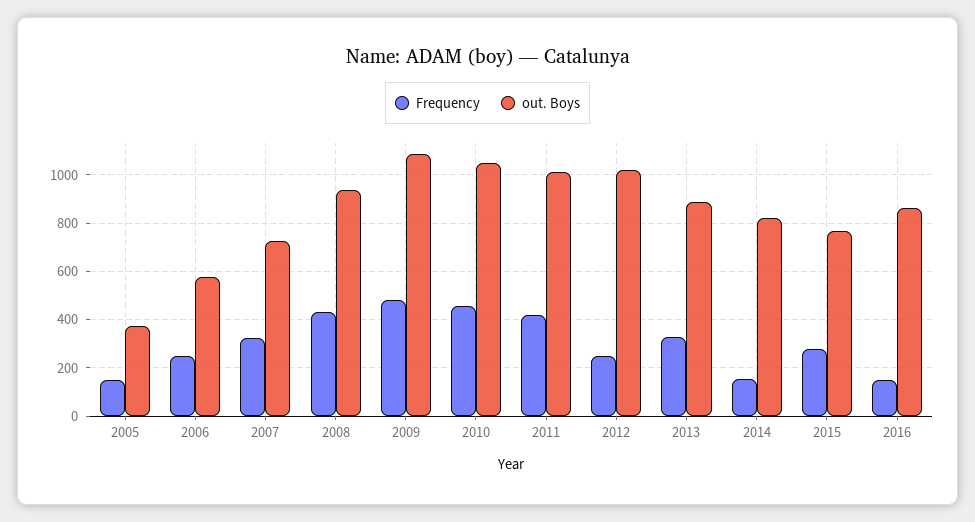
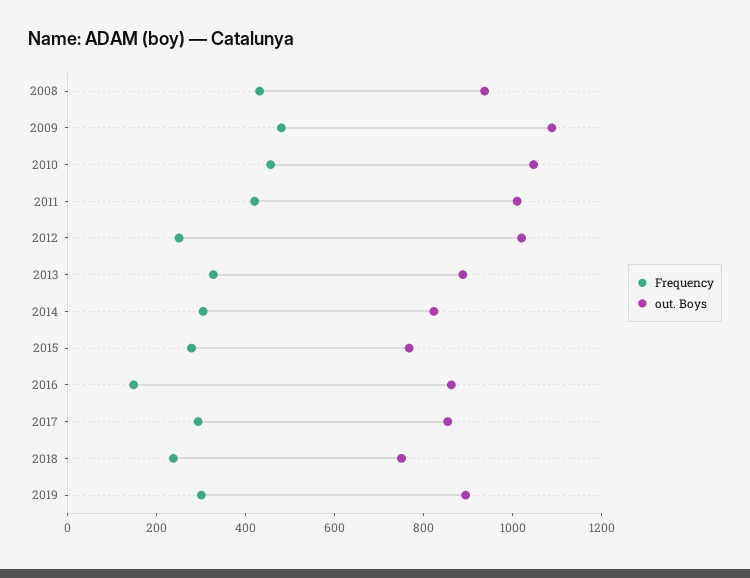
Frequency, 2005: 150 -> none
out. Boys, 2005: 375 -> none
Frequency, 2006: 250 -> none
out. Boys, 2006: 575 -> none
Frequency, 2007: 325 -> none
out. Boys, 2007: 725 -> none
Frequency, 2014: 150 -> 300
Frequency, 2017: none -> 300
out. Boys, 2017: none -> 850
Frequency, 2018: none -> 250
out. Boys, 2018: none -> 750
Frequency, 2019: none -> 300
out. Boys, 2019: none -> 900

